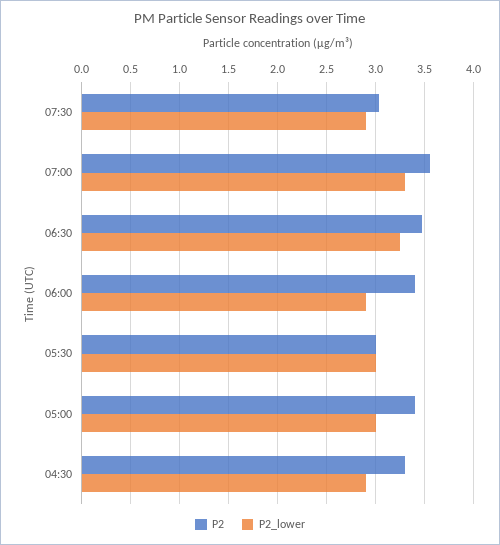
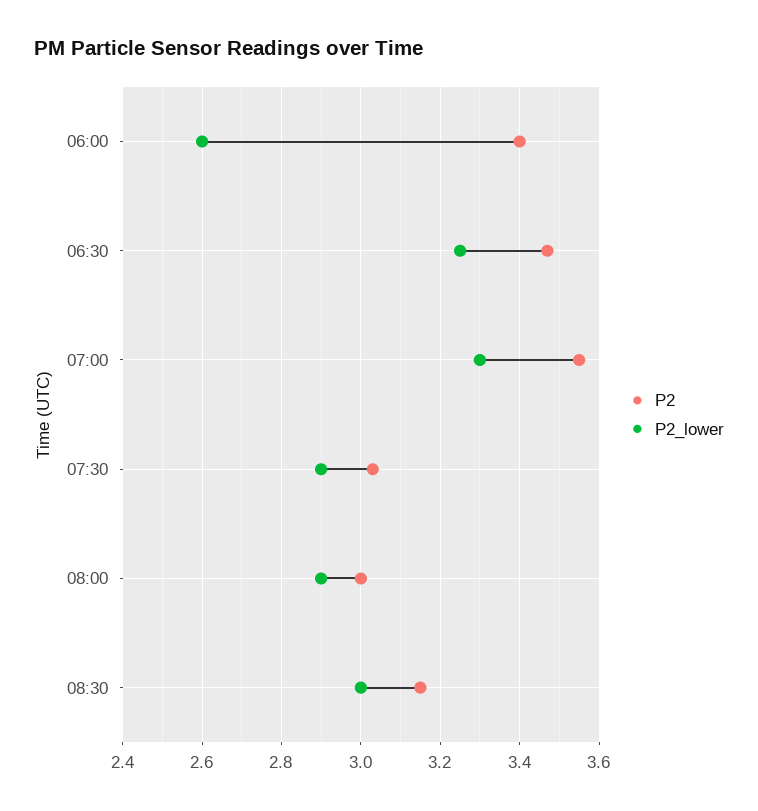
P2_lower, 06:00: 2.9 -> 2.6
P2, 05:30: 3 -> none
P2_lower, 05:30: 3 -> none
P2, 05:00: 3.4 -> none
P2_lower, 05:00: 3 -> none
P2, 04:30: 3.3 -> none
P2_lower, 04:30: 2.9 -> none
P2, 08:00: none -> 3
P2_lower, 08:00: none -> 2.9
P2, 08:30: none -> 3.15
P2_lower, 08:30: none -> 3

